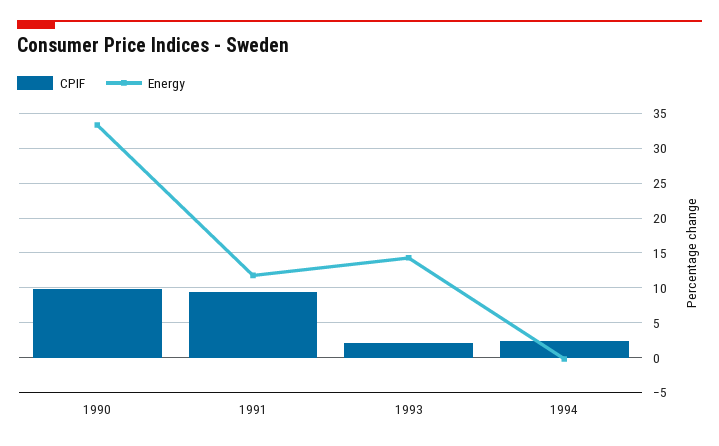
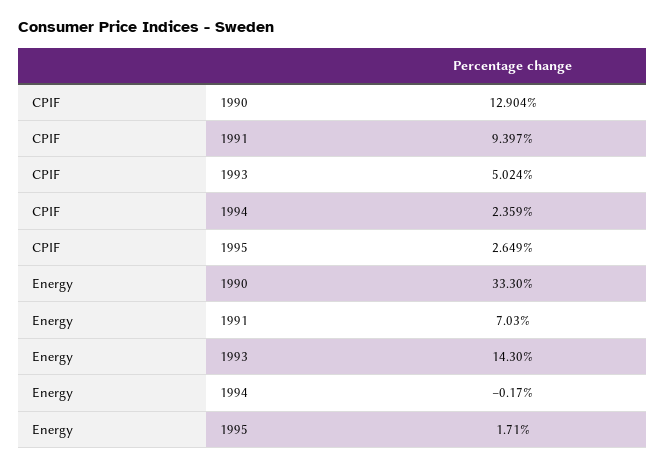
CPIF, 1990: 10 -> 12.904
Energy, 1991: 12 -> 7.03
CPIF, 1993: 2 -> 5.024
CPIF, 1995: none -> 2.649
Energy, 1995: none -> 1.71

